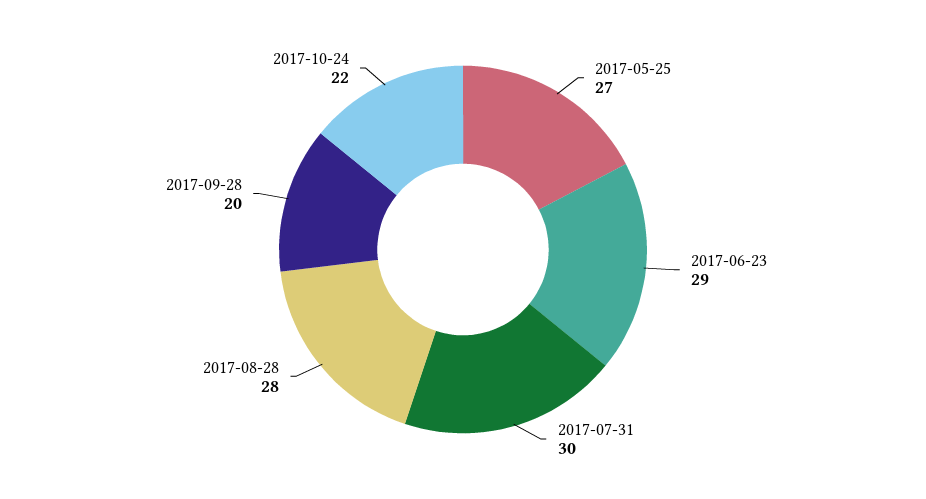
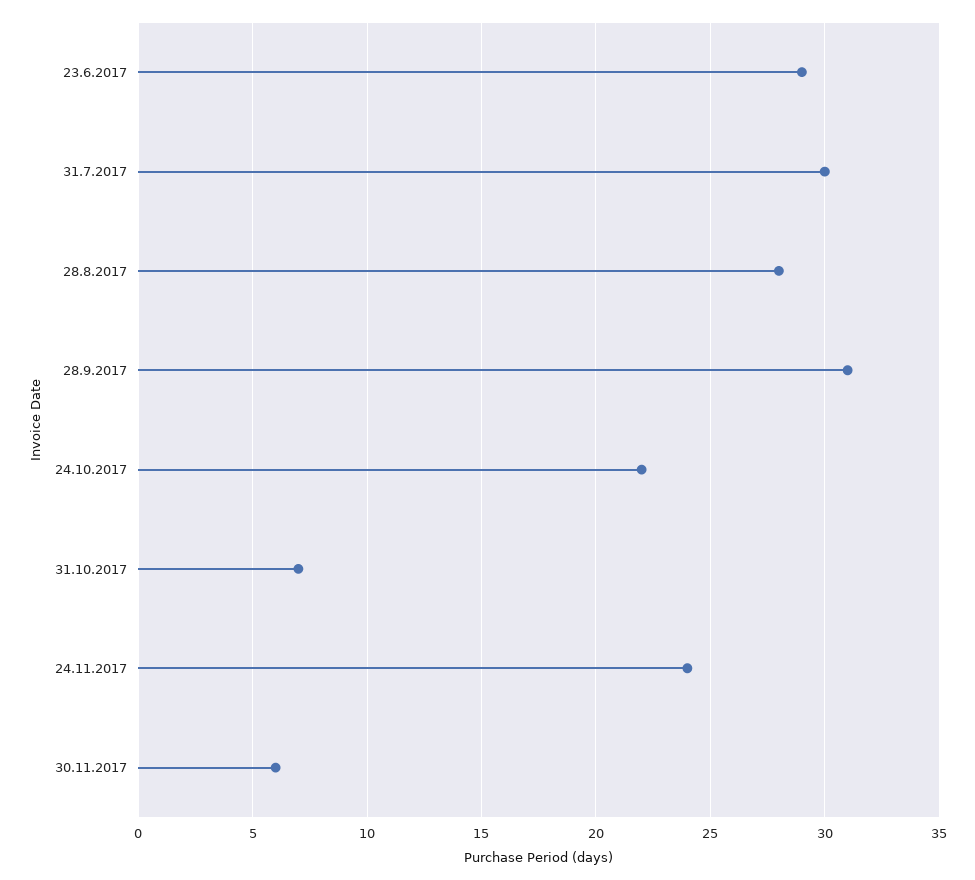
2017-05-25: 27 -> none
2017-09-28: 20 -> 31
31.10.2017: none -> 7
24.11.2017: none -> 24
30.11.2017: none -> 6

